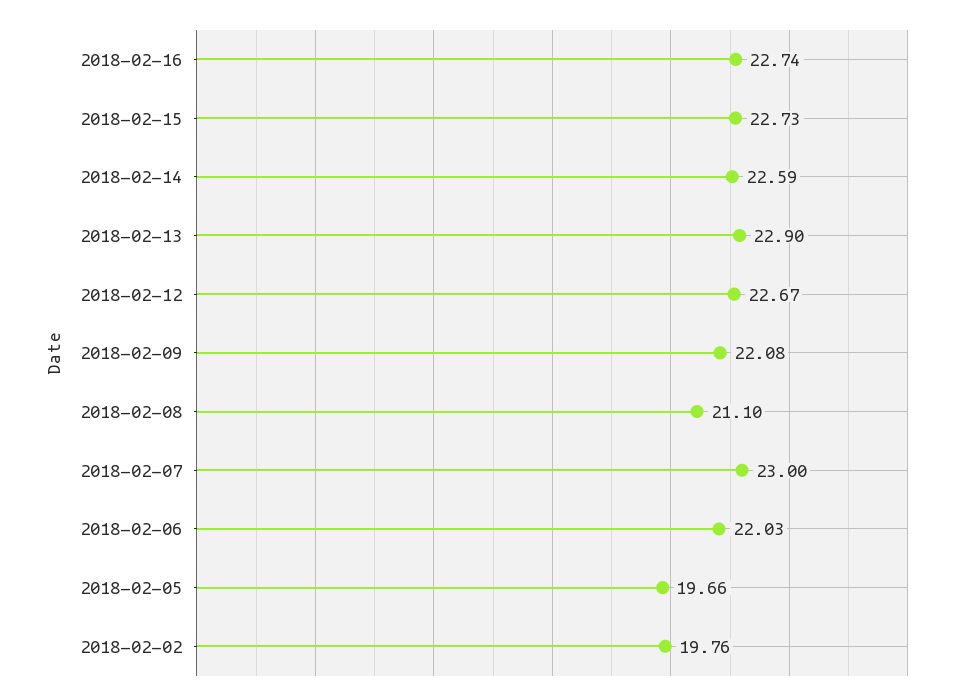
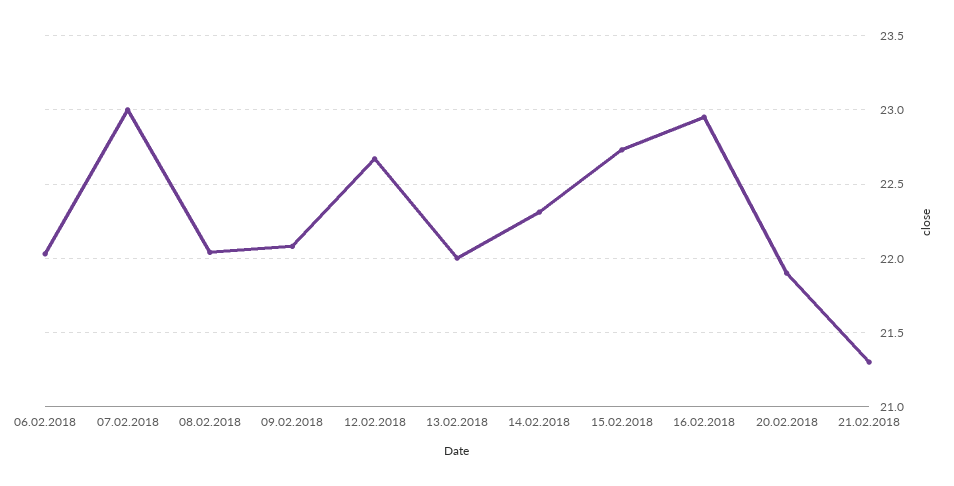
2018-02-16: 22.74 -> 22.95
2018-02-14: 22.59 -> 22.3
2018-02-13: 22.9 -> 22
2018-02-08: 21.1 -> 22.05
2018-02-05: 19.66 -> none
2018-02-02: 19.76 -> none
20.02.2018: none -> 21.9
21.02.2018: none -> 21.3

